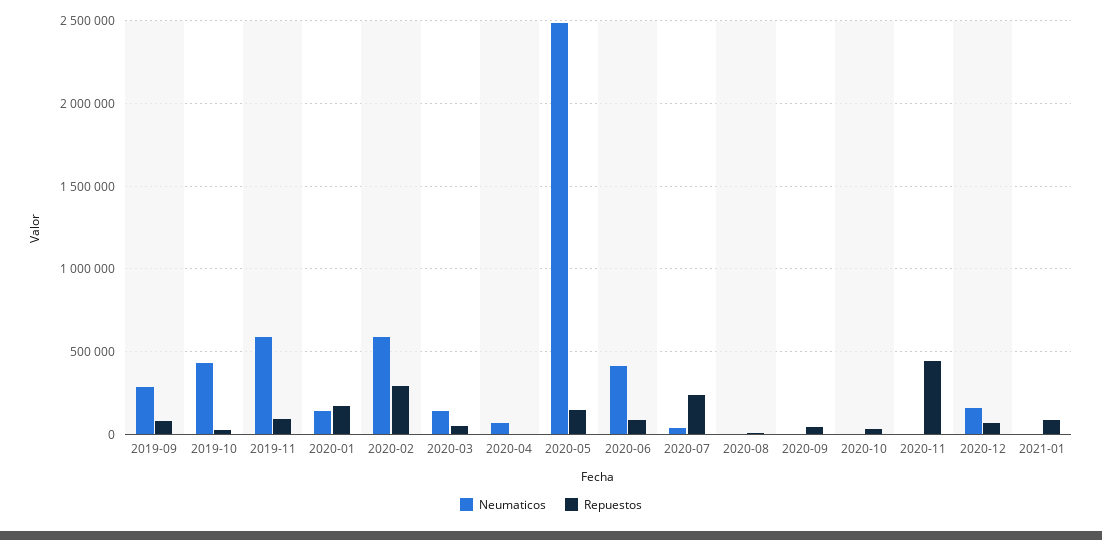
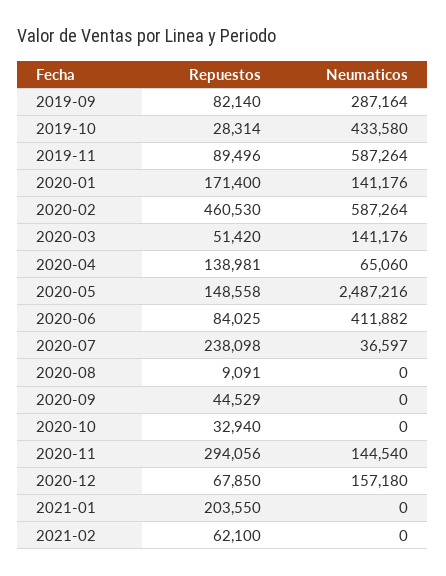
Repuestos, 2020-02: 300000 -> 460530
Repuestos, 2020-04: 0 -> 138981
Neumaticos, 2020-11: 0 -> 144540
Repuestos, 2020-11: 450000 -> 294056
Repuestos, 2021-01: 100000 -> 203550
Repuestos, 2021-02: none -> 62100
Neumaticos, 2021-02: none -> 0

